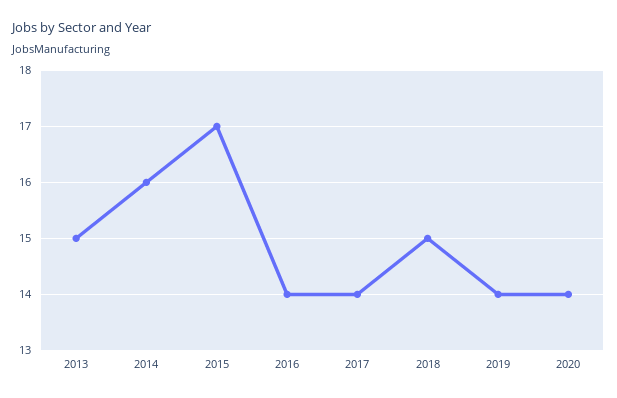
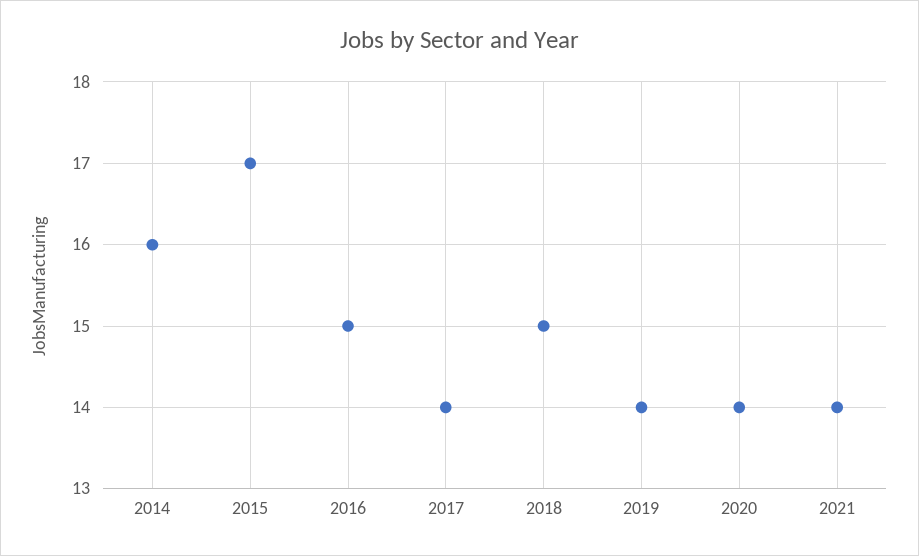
2013: 15 -> none
2016: 14 -> 15
2021: none -> 14

